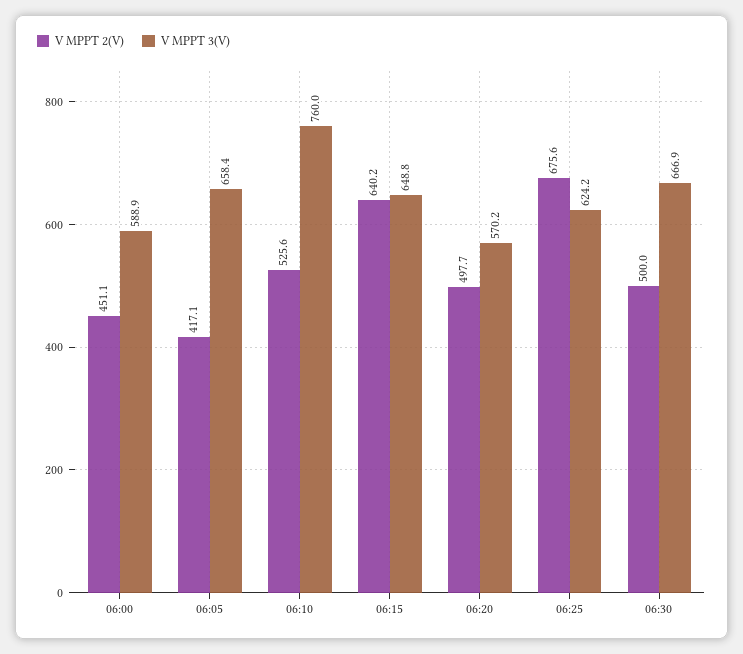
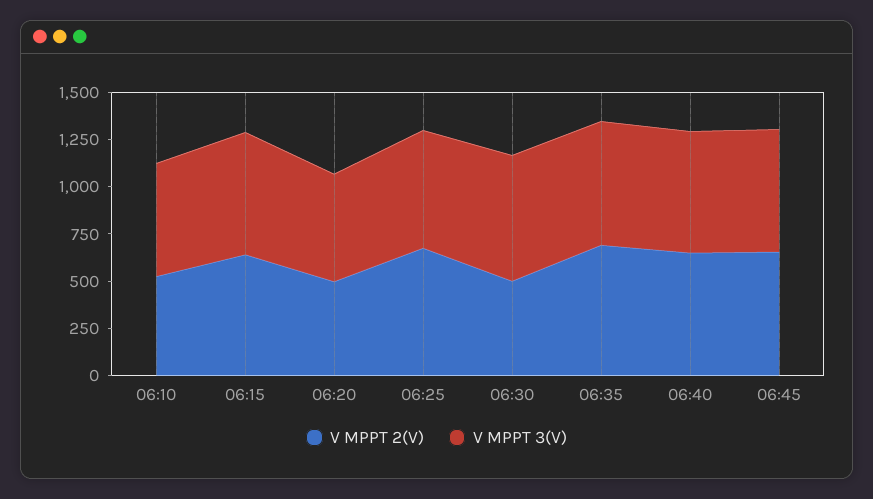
V MPPT 2(V), 06:00: 451.1 -> none
V MPPT 3(V), 06:00: 588.9 -> none
V MPPT 2(V), 06:05: 417.1 -> none
V MPPT 3(V), 06:05: 658.4 -> none
V MPPT 3(V), 06:10: 760 -> 600
V MPPT 2(V), 06:35: none -> 700
V MPPT 3(V), 06:35: none -> 650
V MPPT 2(V), 06:40: none -> 650
V MPPT 3(V), 06:40: none -> 650
V MPPT 2(V), 06:45: none -> 650
V MPPT 3(V), 06:45: none -> 650

